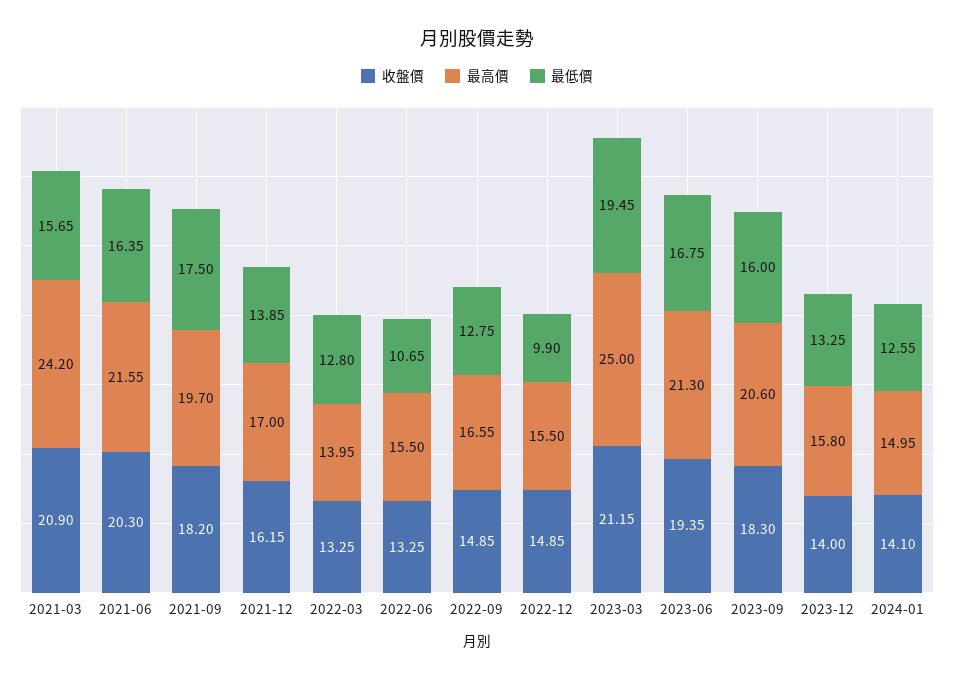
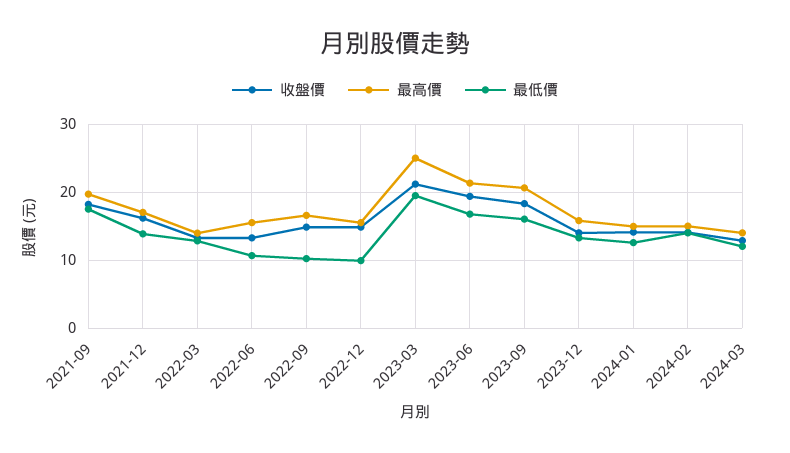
收盤價, 2021-03: 20.9 -> none
最高價, 2021-03: 24.2 -> none
最低價, 2021-03: 15.65 -> none
收盤價, 2021-06: 20.3 -> none
最高價, 2021-06: 21.55 -> none
最低價, 2021-06: 16.35 -> none
最低價, 2022-09: 12.75 -> 10
收盤價, 2024-02: none -> 14
最高價, 2024-02: none -> 15
最低價, 2024-02: none -> 14
收盤價, 2024-03: none -> 13
最高價, 2024-03: none -> 14
最低價, 2024-03: none -> 12

